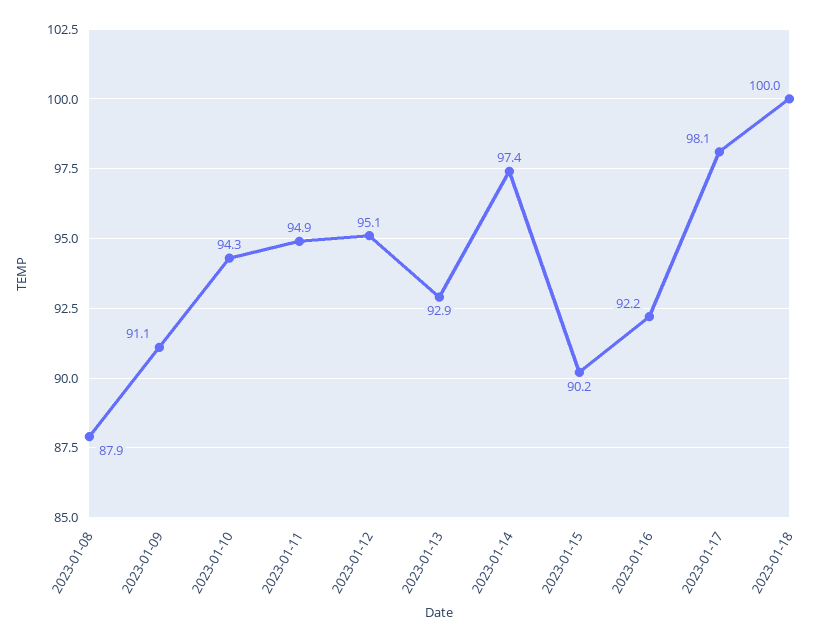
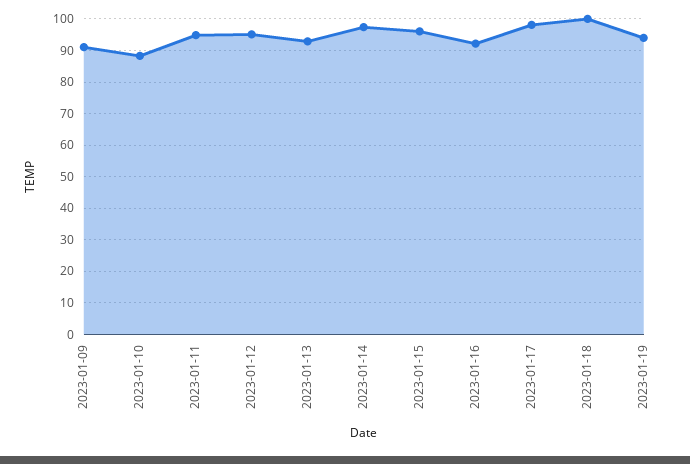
2023-01-08: 87.9 -> none
2023-01-10: 94.3 -> 88
2023-01-15: 90.2 -> 96
2023-01-19: none -> 94

